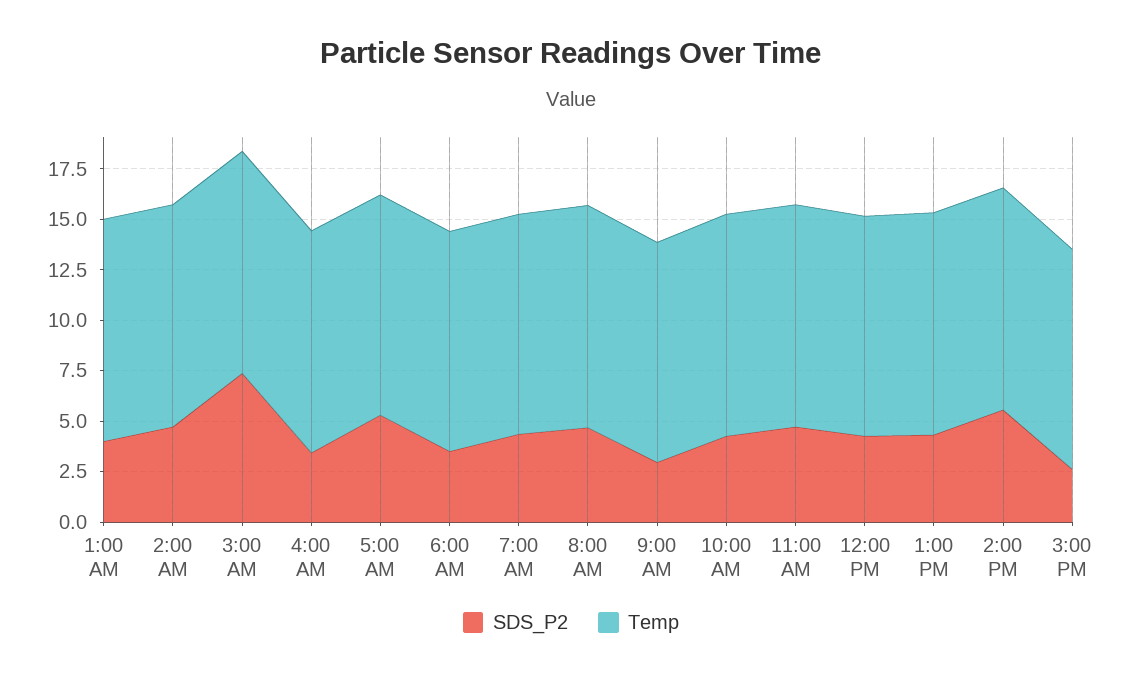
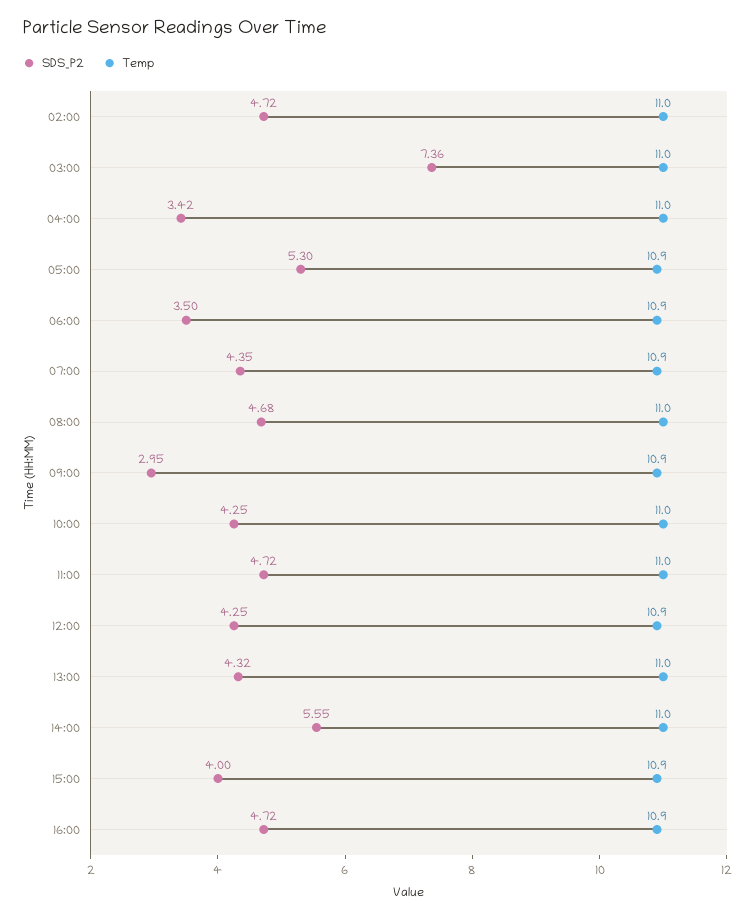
SDS_P2, 1:00 AM: 4 -> none
Temp, 1:00 AM: 11 -> none
SDS_P2, 3:00 PM: 2.5 -> 4
SDS_P2, 16:00: none -> 4.72
Temp, 16:00: none -> 10.9

